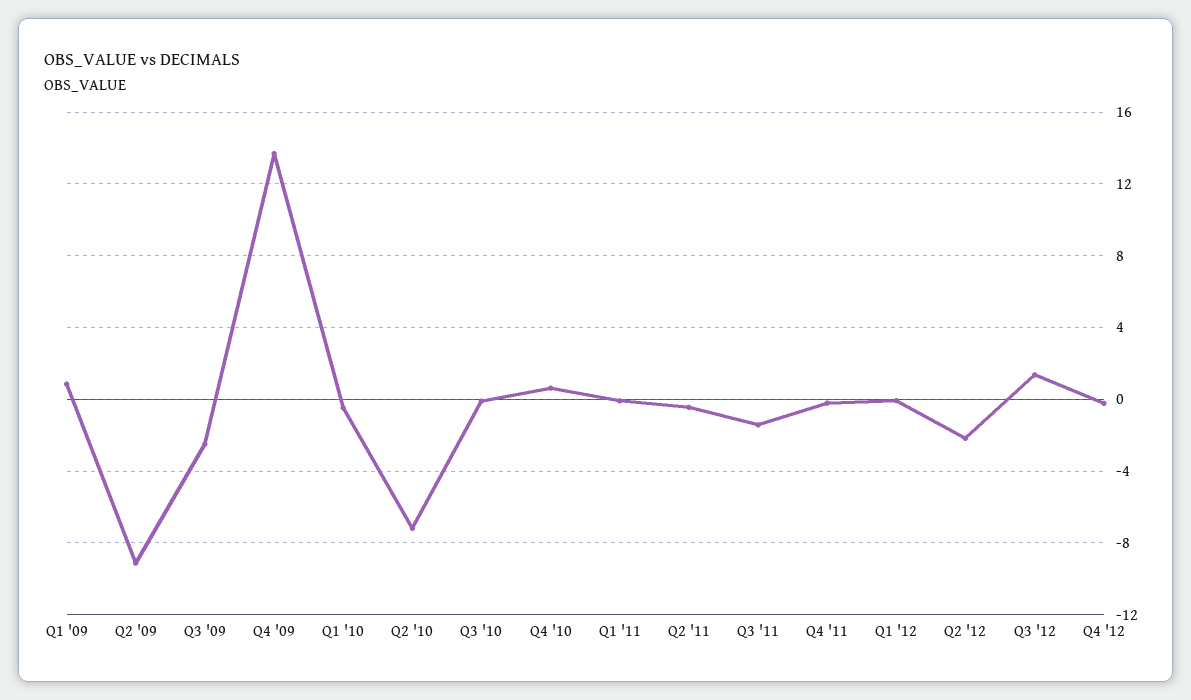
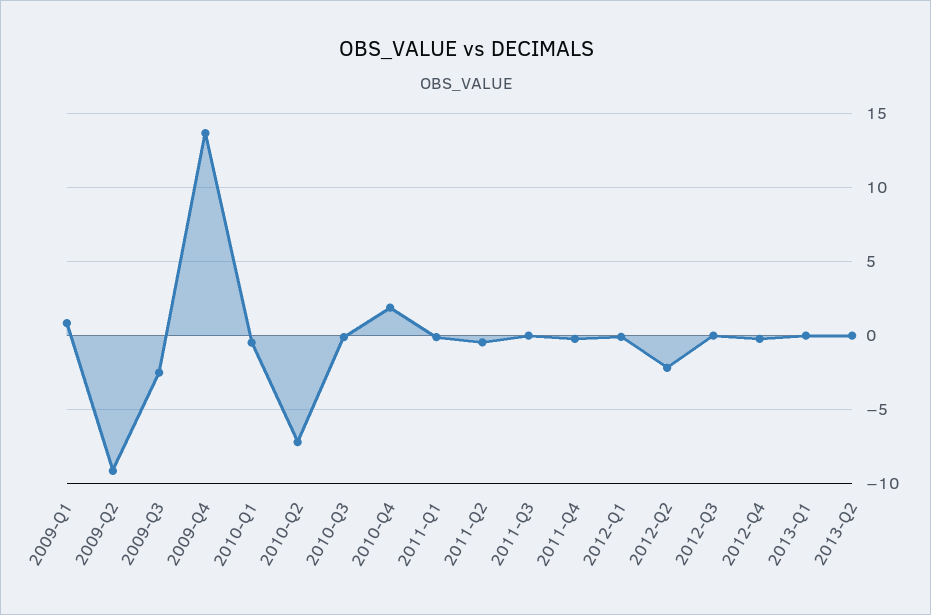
Q4 '10: 0.5 -> 2
Q3 '11: -1.5 -> 0
Q3 '12: 1.5 -> 0
2013-Q1: none -> 0
2013-Q2: none -> 0

